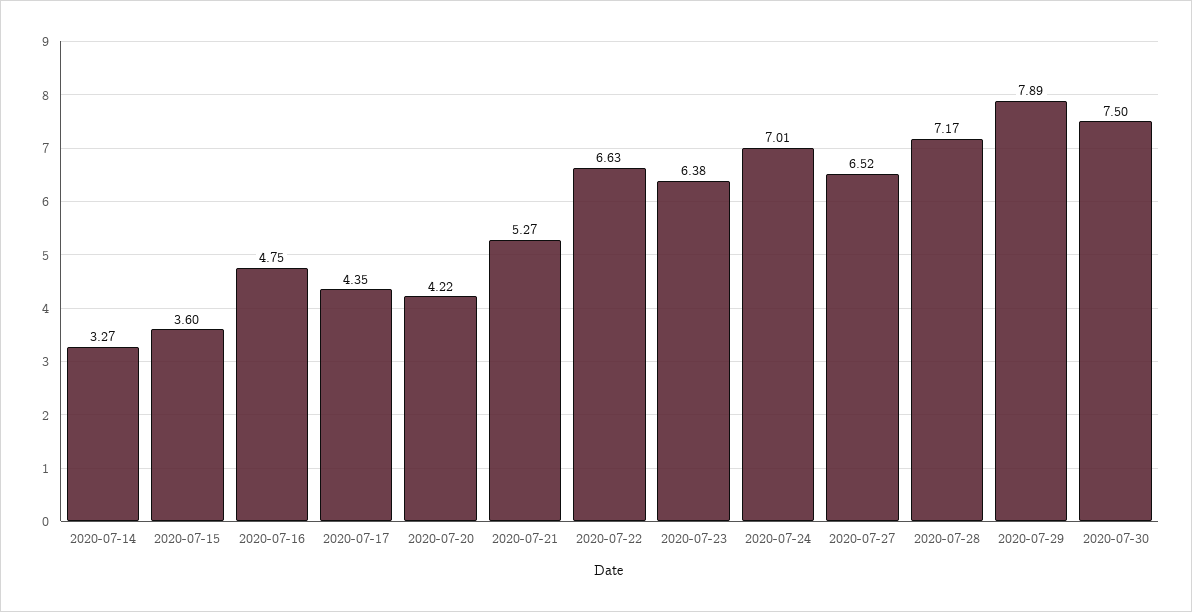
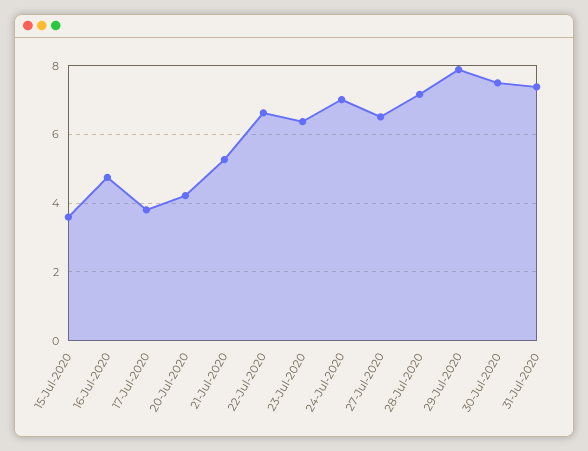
2020-07-14: 3.27 -> none
2020-07-17: 4.35 -> 3.8
31-Jul-2020: none -> 7.4

